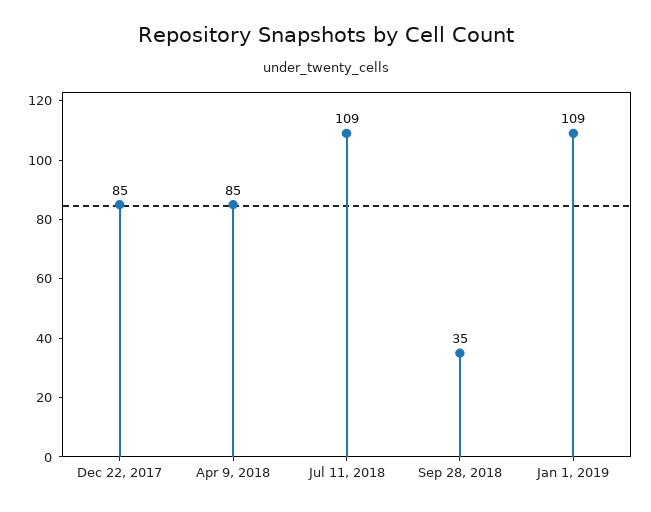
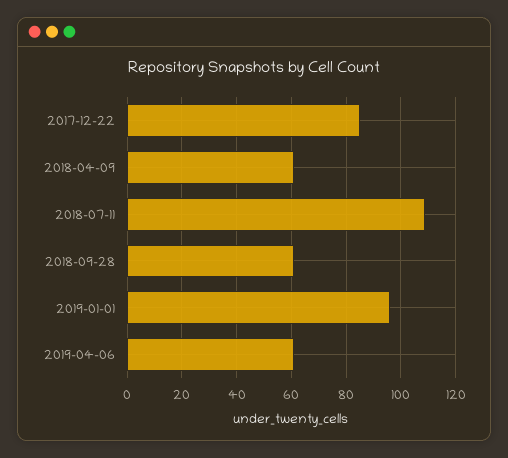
Apr 9, 2018: 85 -> 60
Sep 28, 2018: 35 -> 60
Jan 1, 2019: 109 -> 95
2019-04-06: none -> 60

